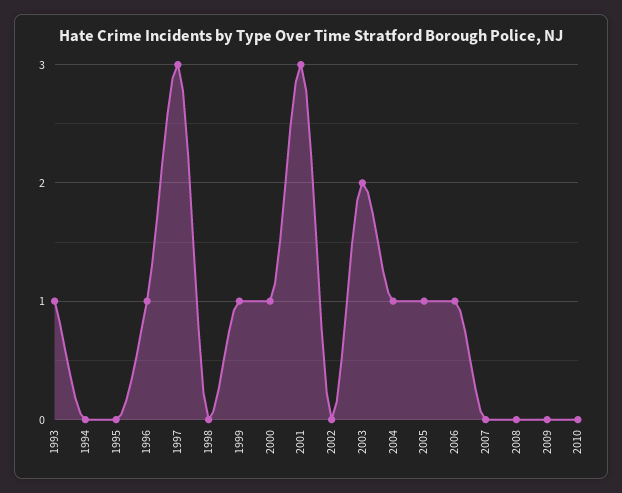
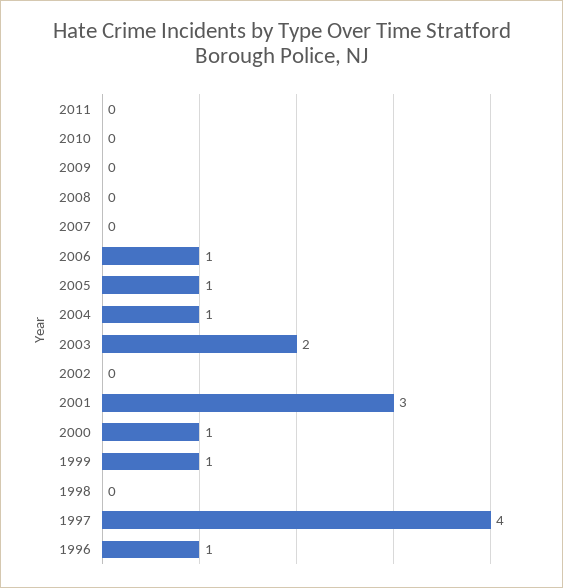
1993: 1 -> none
1994: 0 -> none
1995: 0 -> none
1997: 3 -> 4
2011: none -> 0

